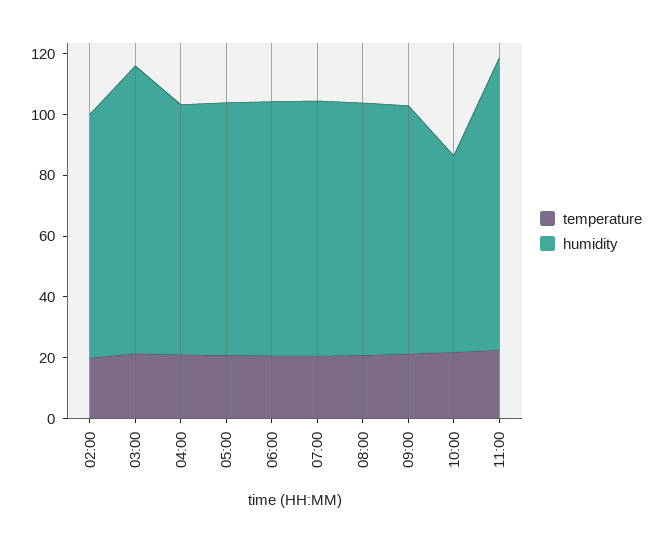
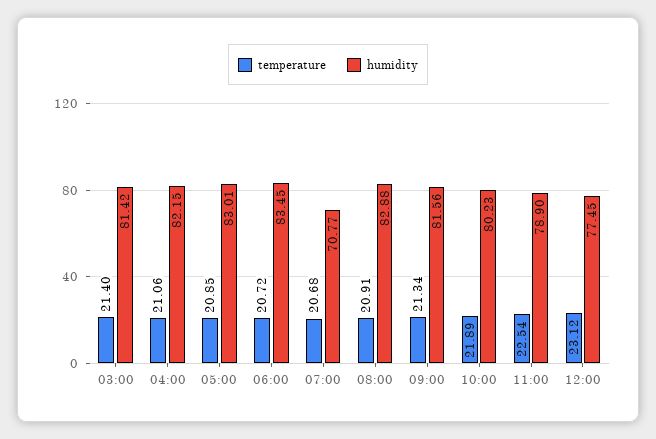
temperature, 02:00: 20 -> none
humidity, 02:00: 80 -> none
humidity, 03:00: 95 -> 81.42
humidity, 07:00: 85 -> 70.77
humidity, 10:00: 65 -> 80.23
humidity, 11:00: 95 -> 78.9
temperature, 12:00: none -> 23.12
humidity, 12:00: none -> 77.45

